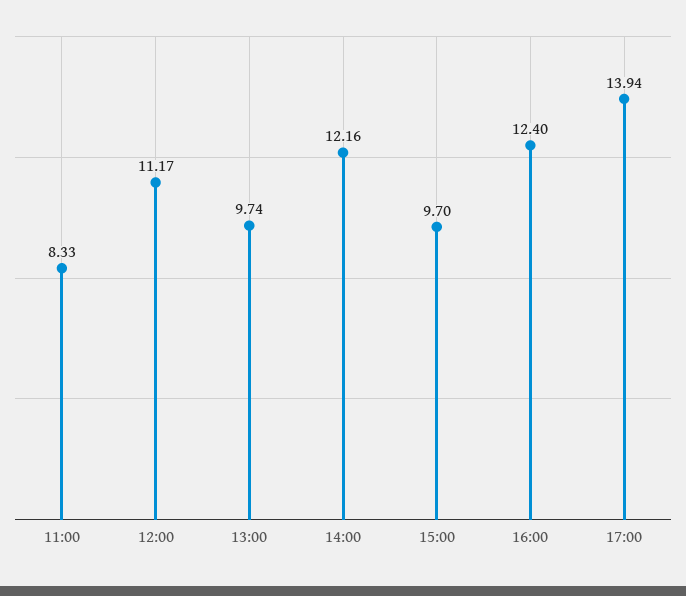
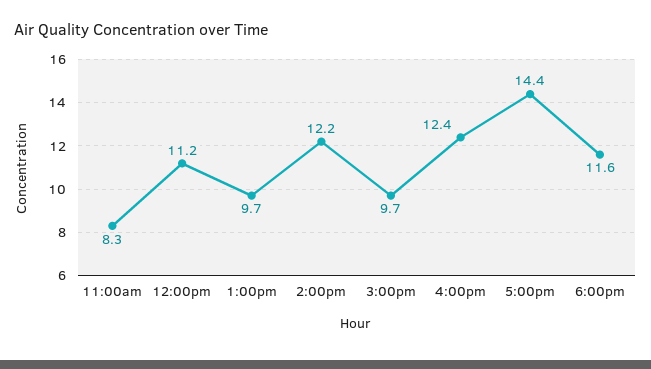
17:00: 13.94 -> 14.4
6:00pm: none -> 11.6

